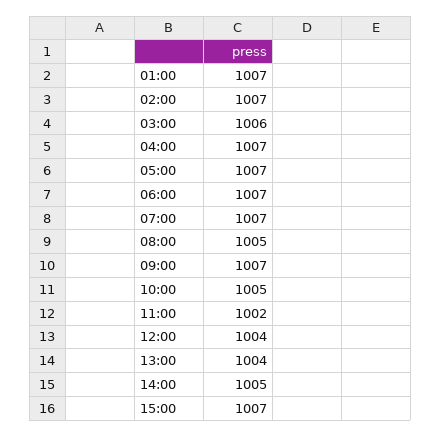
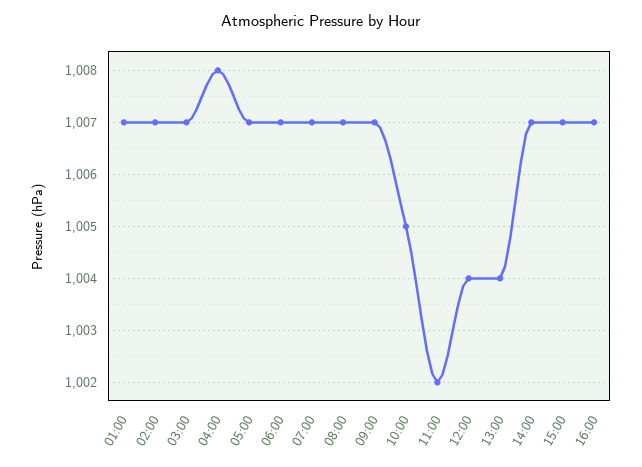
03:00: 1006 -> 1007
04:00: 1007 -> 1008
08:00: 1005 -> 1007
14:00: 1005 -> 1007
16:00: none -> 1007

